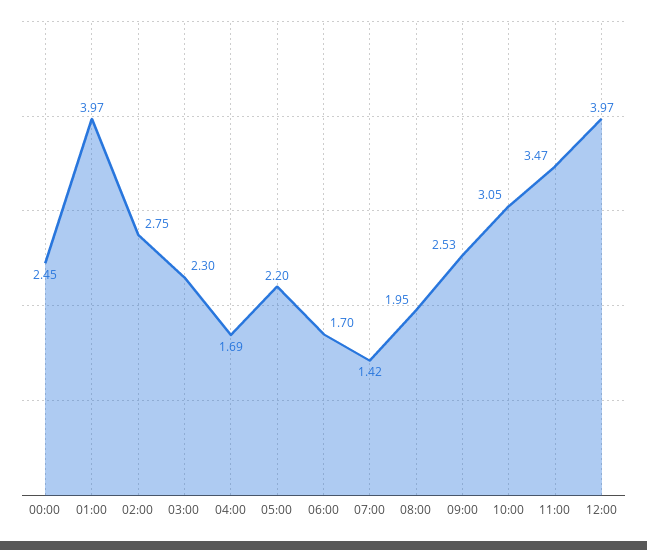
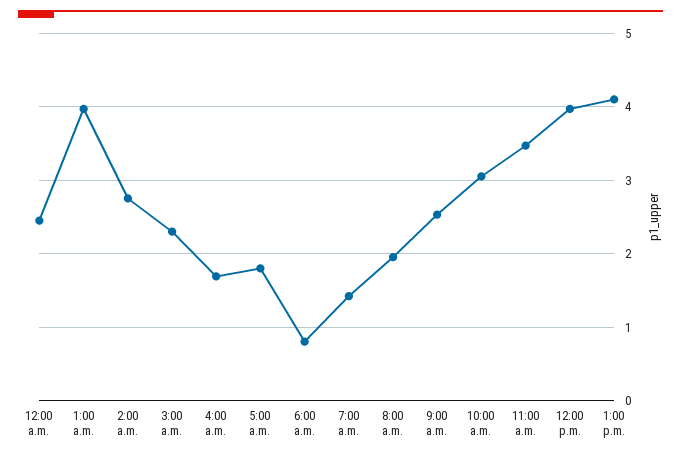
05:00: 2.2 -> 1.8
06:00: 1.7 -> 0.8
1:00 p.m.: none -> 4.1

